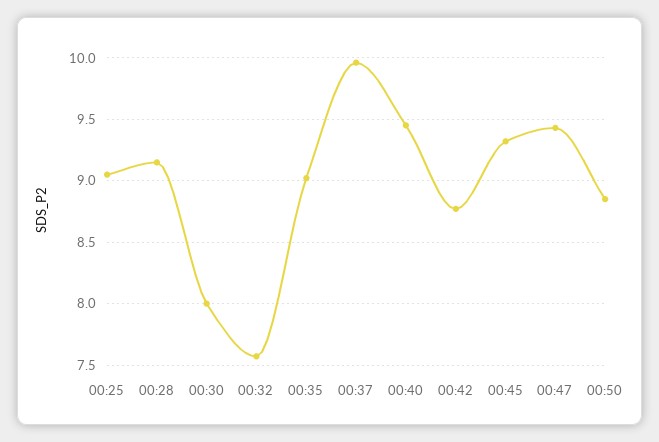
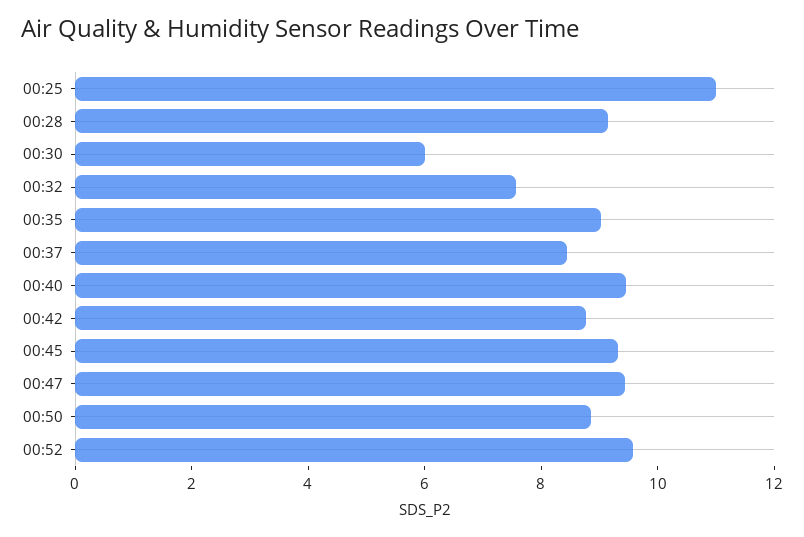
00:25: 9.05 -> 11
00:30: 8 -> 6
00:37: 9.95 -> 8.5
00:52: none -> 9.5

